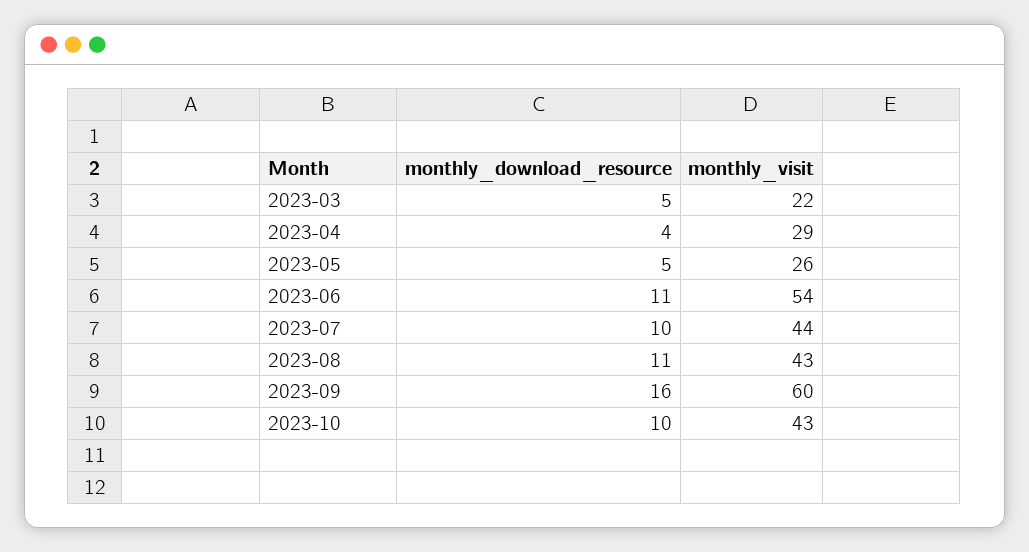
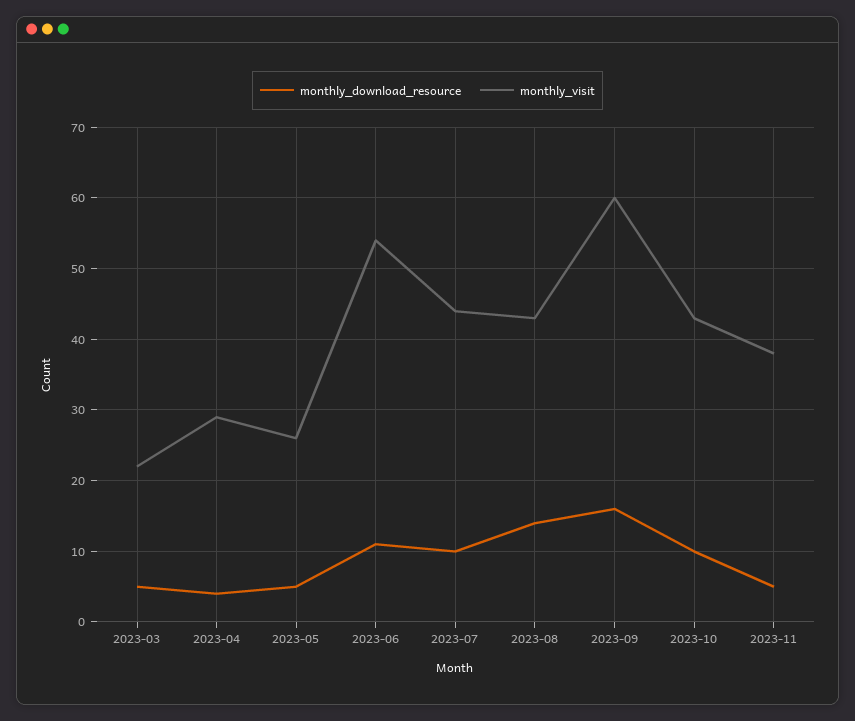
monthly_download_resource, 2023-08: 11 -> 14
monthly_download_resource, 2023-11: none -> 5
monthly_visit, 2023-11: none -> 38

